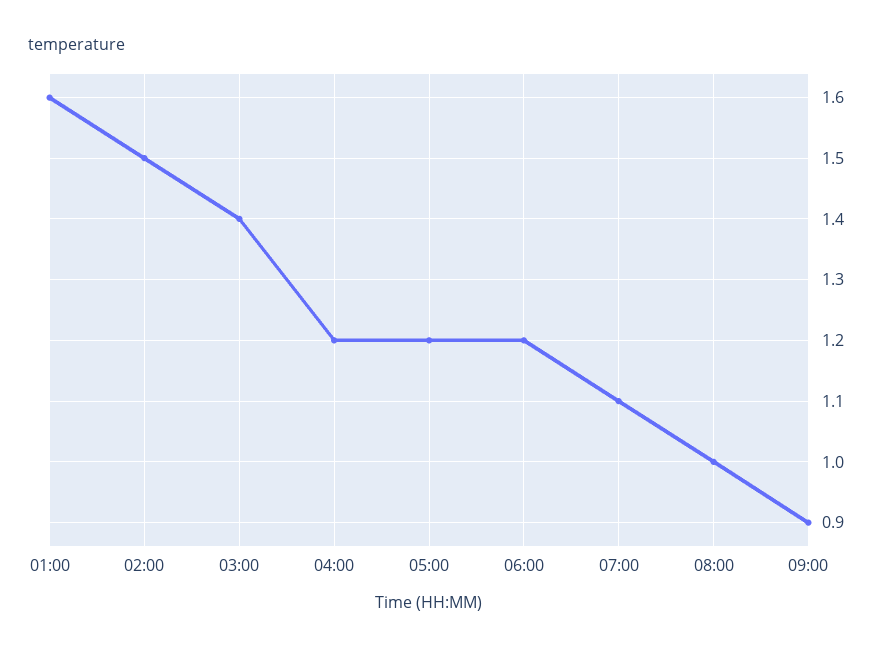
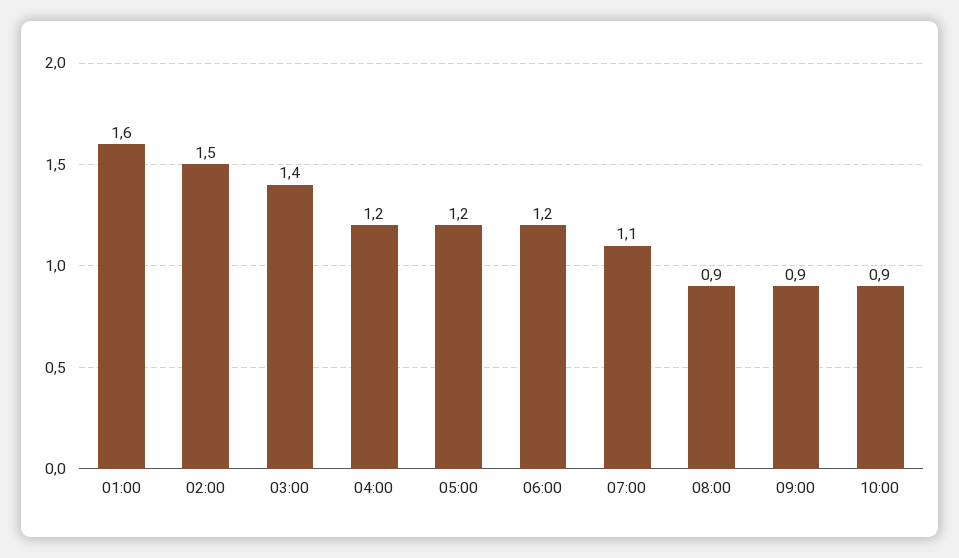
08:00: 1 -> 0.9
10:00: none -> 0.9

